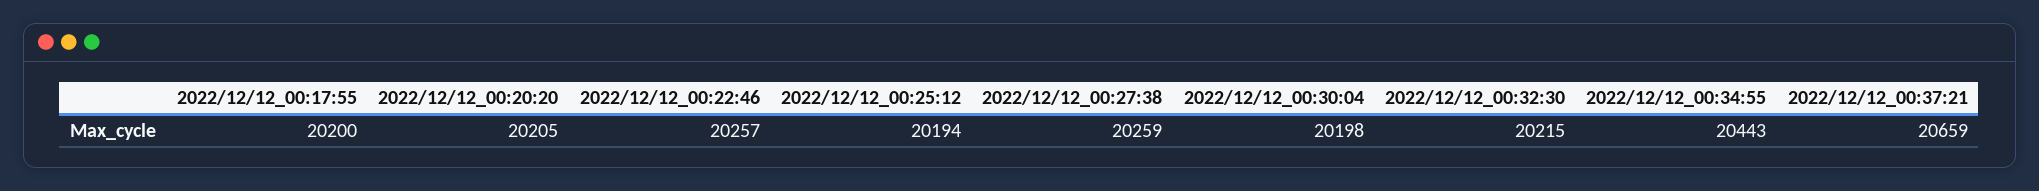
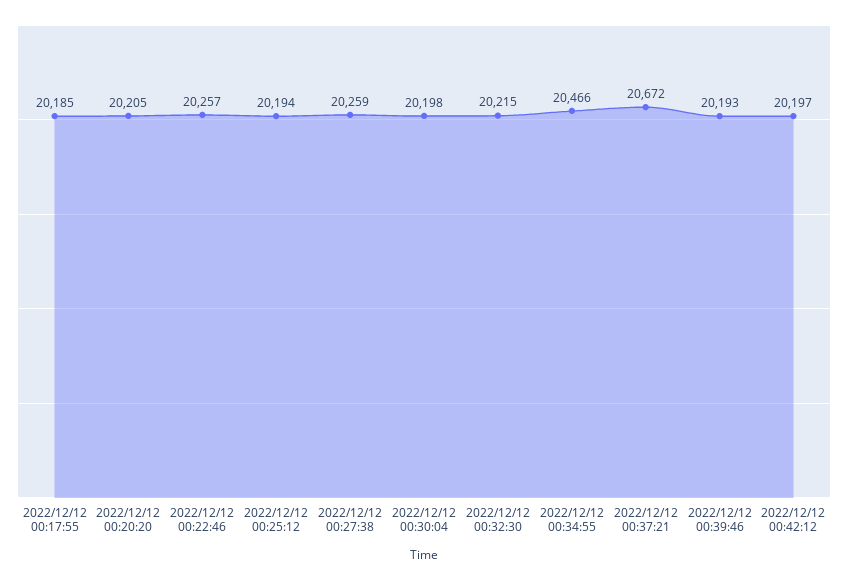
2022/12/12_00:17:55: 20200 -> 20185
2022/12/12_00:34:55: 20443 -> 20466
2022/12/12_00:37:21: 20659 -> 20672
2022/12/12 00:39:46: none -> 20193
2022/12/12 00:42:12: none -> 20197

